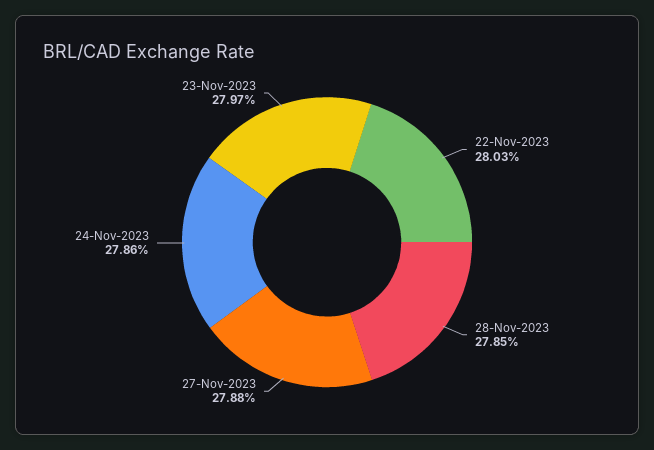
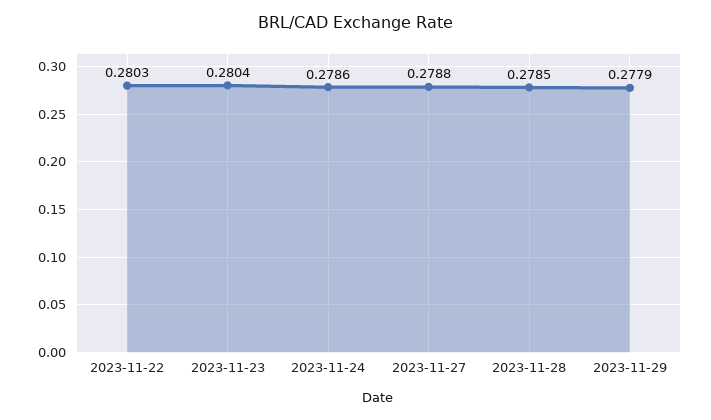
23-Nov-2023: 0.2797 -> 0.2804
2023-11-29: none -> 0.2779

